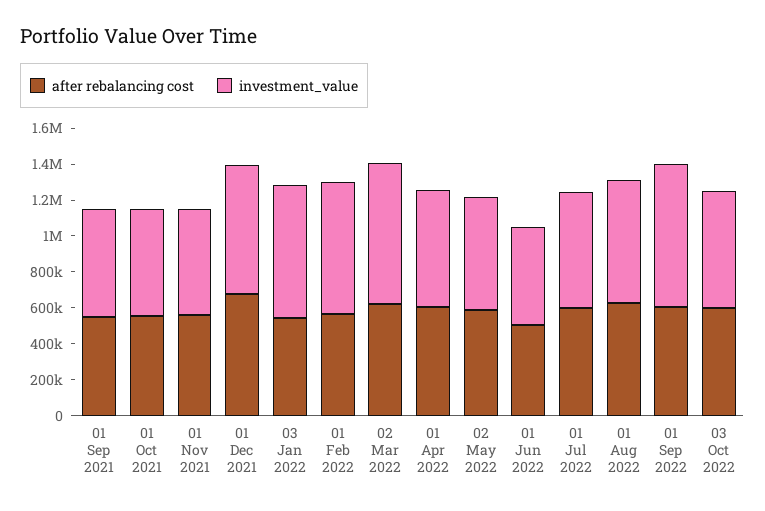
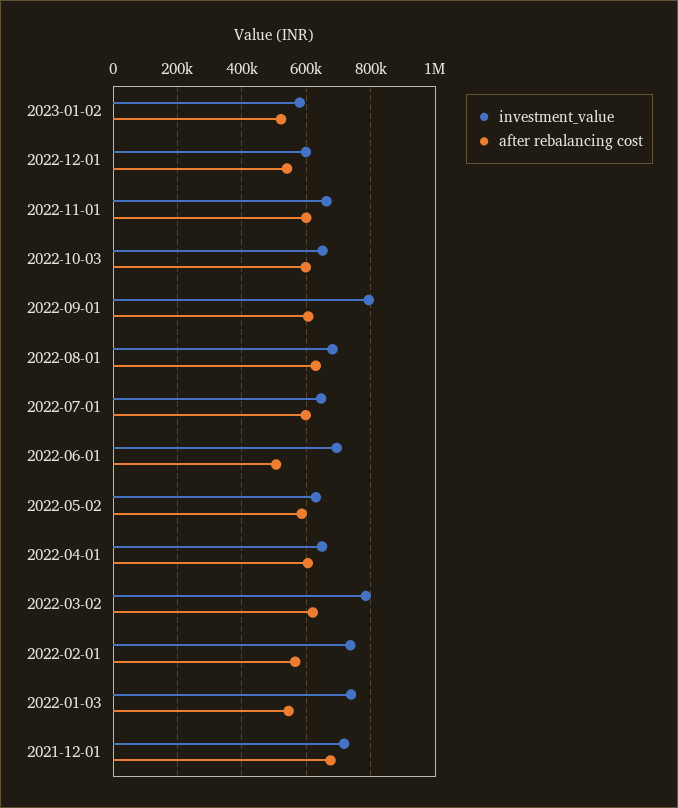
after rebalancing cost, 01 Sep 2021: 550000 -> none
investment_value, 01 Sep 2021: 600000 -> none
after rebalancing cost, 01 Oct 2021: 550000 -> none
investment_value, 01 Oct 2021: 600000 -> none
after rebalancing cost, 01 Nov 2021: 550000 -> none
investment_value, 01 Nov 2021: 600000 -> none
investment_value, 01 Jun 2022: 550000 -> 700000
investment_value, 2023-01-02: none -> 580000
after rebalancing cost, 2023-01-02: none -> 520000
investment_value, 2022-12-01: none -> 600000
after rebalancing cost, 2022-12-01: none -> 540000
investment_value, 2022-11-01: none -> 660000
after rebalancing cost, 2022-11-01: none -> 600000

